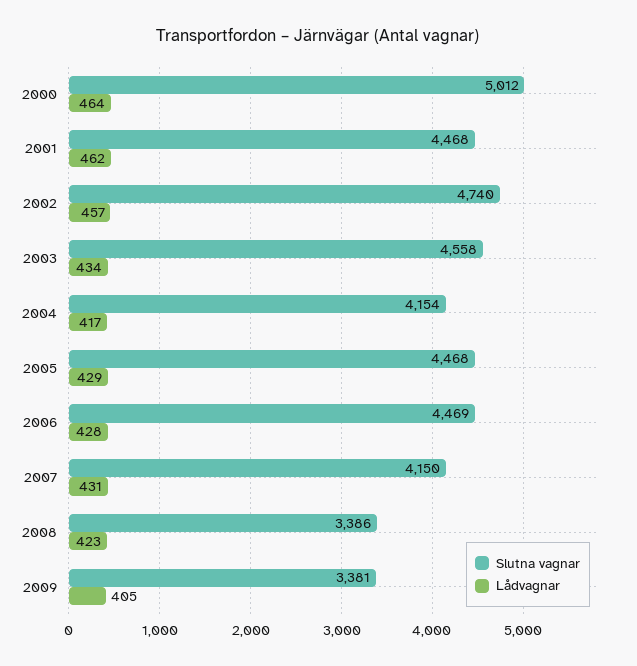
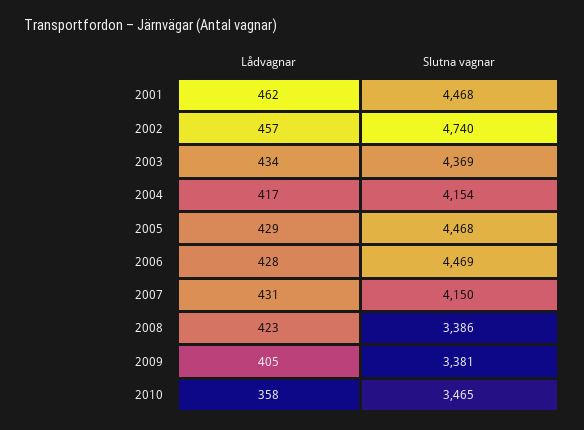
Slutna vagnar, 2000: 5012 -> none
Lådvagnar, 2000: 464 -> none
Slutna vagnar, 2003: 4558 -> 4369
Lådvagnar, 2010: none -> 358
Slutna vagnar, 2010: none -> 3465

